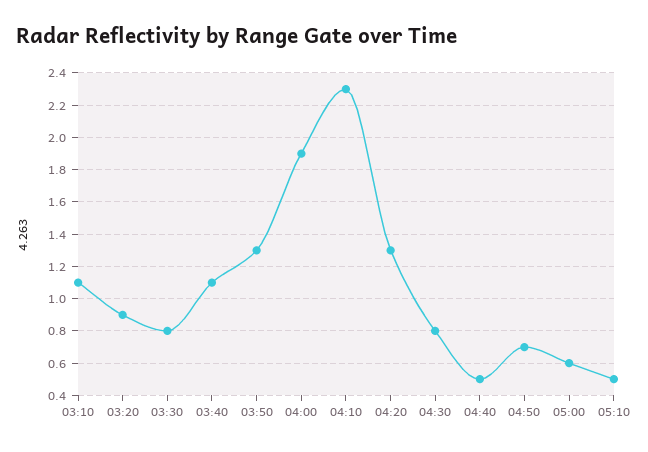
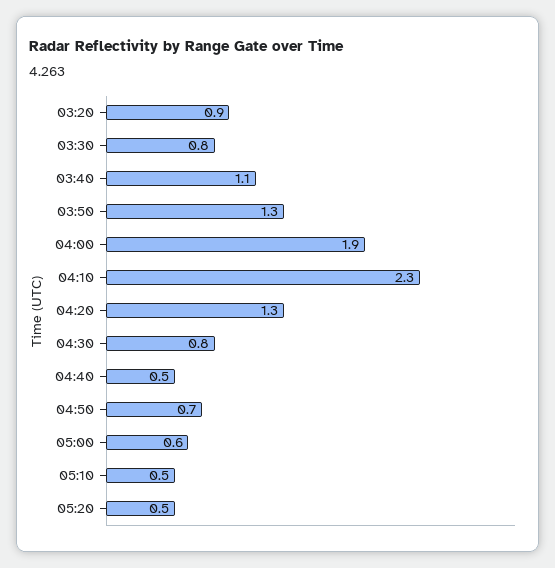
03:10: 1.1 -> none
05:20: none -> 0.5

